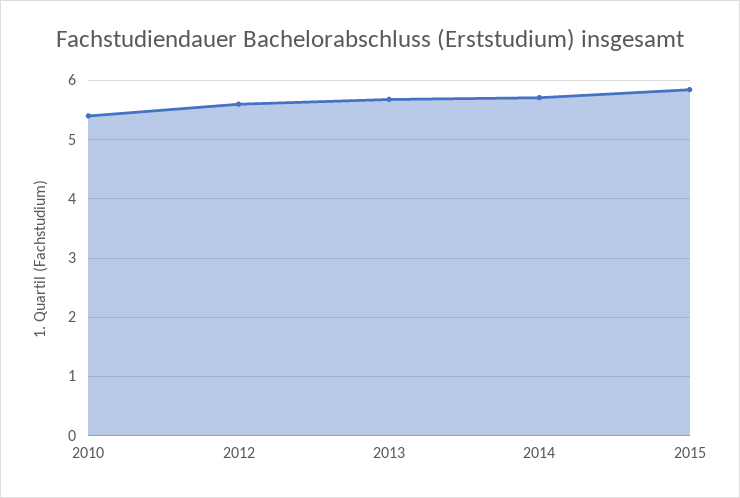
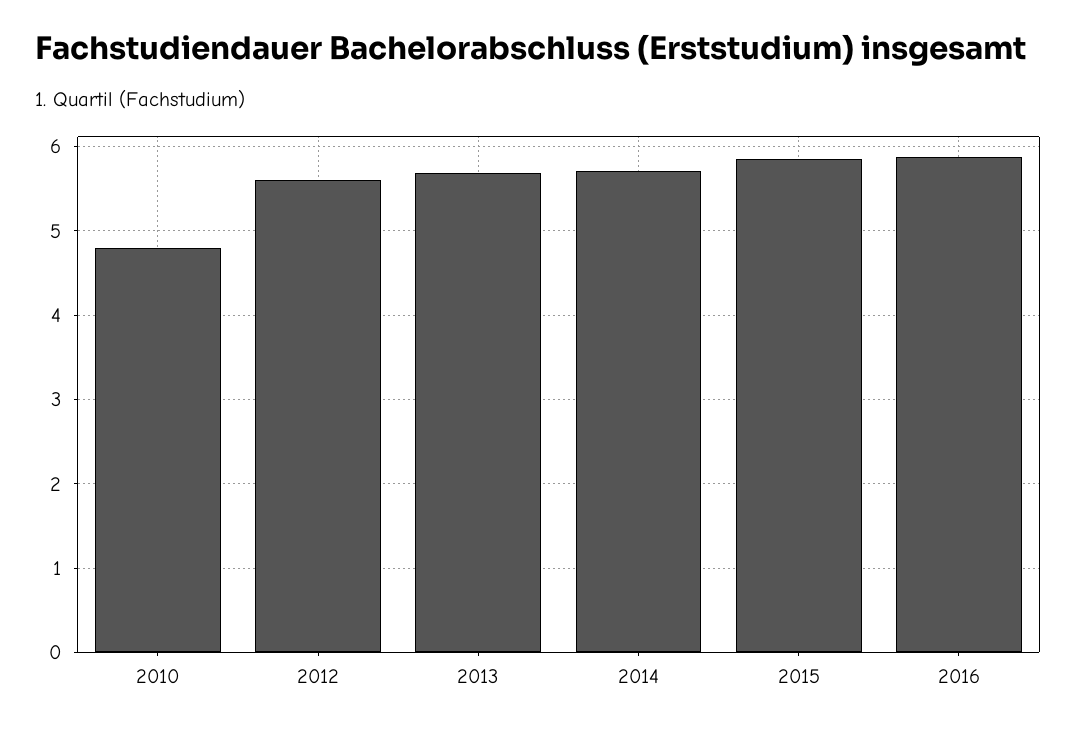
2010: 5.4 -> 4.8
2016: none -> 5.9

